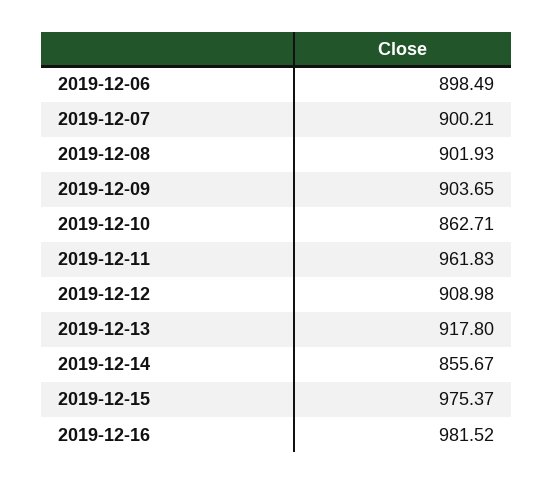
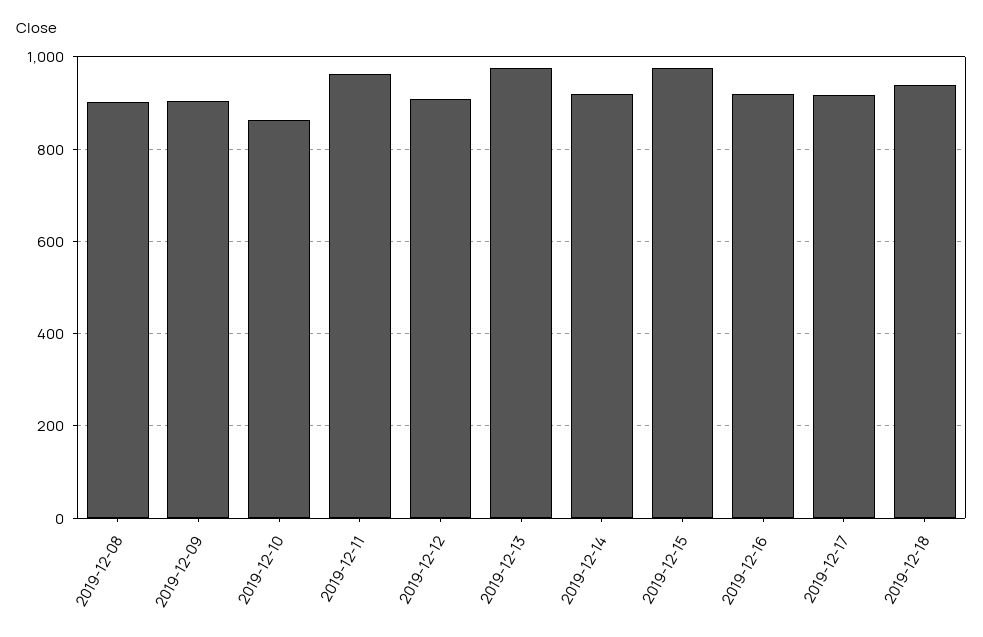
2019-12-06: 898.49 -> none
2019-12-07: 900.21 -> none
2019-12-13: 917.8 -> 980
2019-12-14: 855.67 -> 920
2019-12-16: 981.52 -> 920
2019-12-17: none -> 920
2019-12-18: none -> 940

